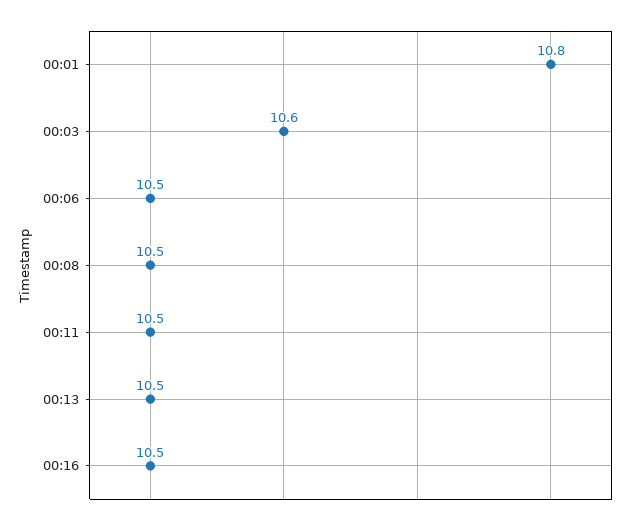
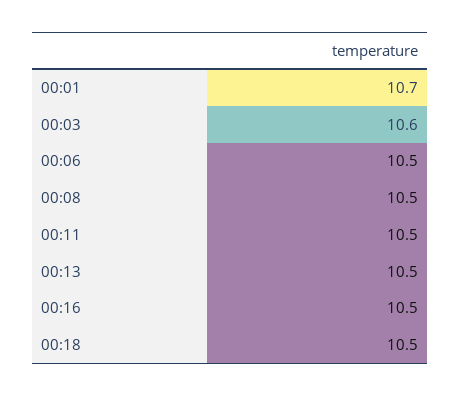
00:01: 10.8 -> 10.7
00:18: none -> 10.5

